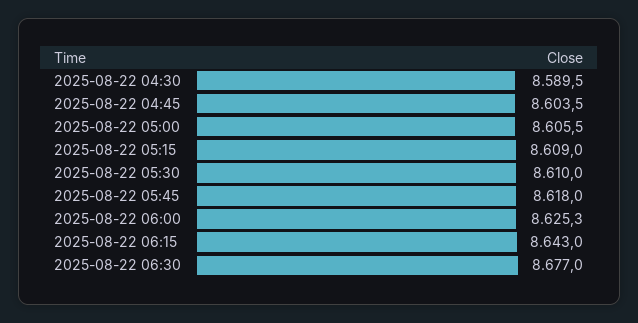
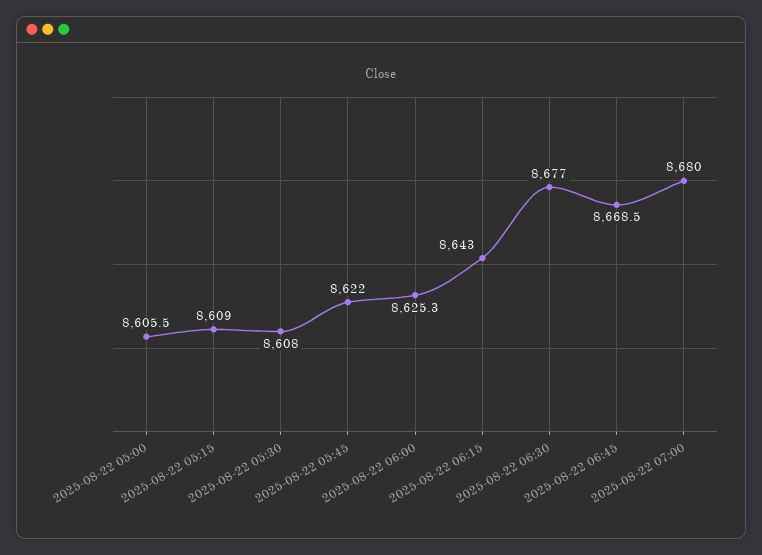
2025-08-22 04:30: 8589.5 -> none
2025-08-22 04:45: 8603.5 -> none
2025-08-22 05:30: 8610 -> 8608
2025-08-22 05:45: 8618 -> 8622
2025-08-22 06:45: none -> 8668.5
2025-08-22 07:00: none -> 8680

